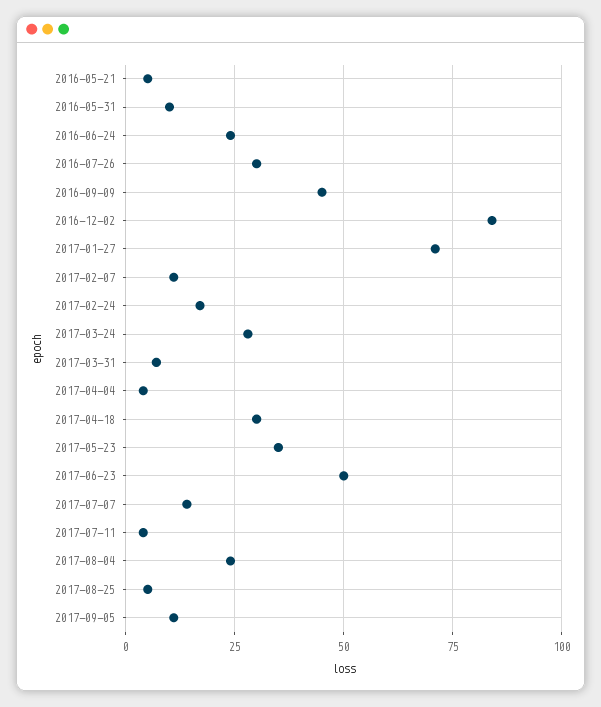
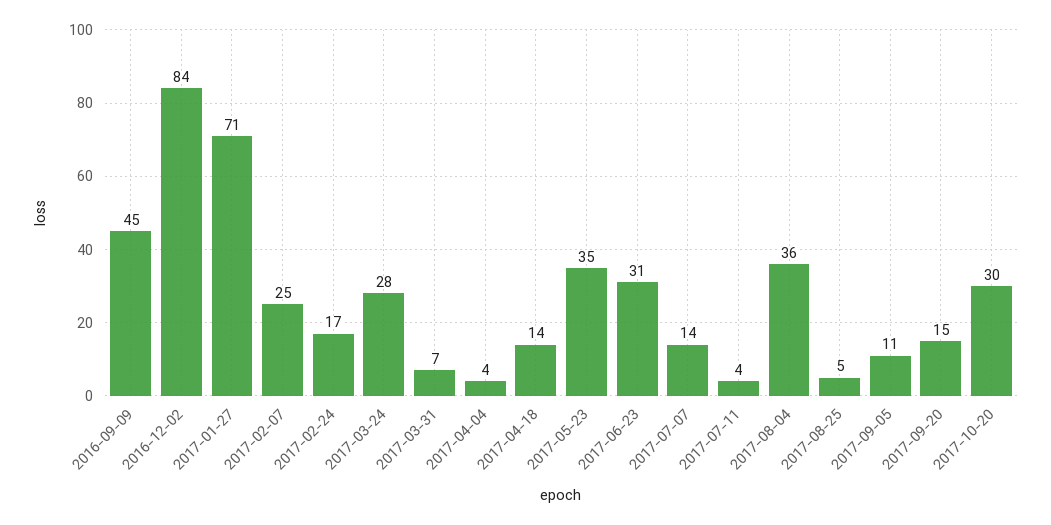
2016-05-21: 5 -> none
2016-05-31: 10 -> none
2016-06-24: 25 -> none
2016-07-26: 30 -> none
2017-02-07: 10 -> 25
2017-04-18: 30 -> 14
2017-06-23: 50 -> 31
2017-08-04: 25 -> 36
2017-09-20: none -> 15
2017-10-20: none -> 30

